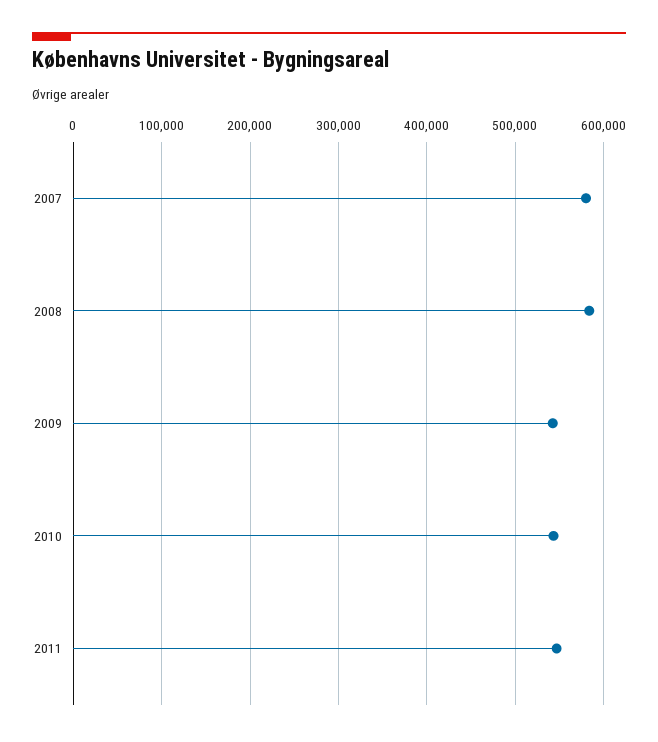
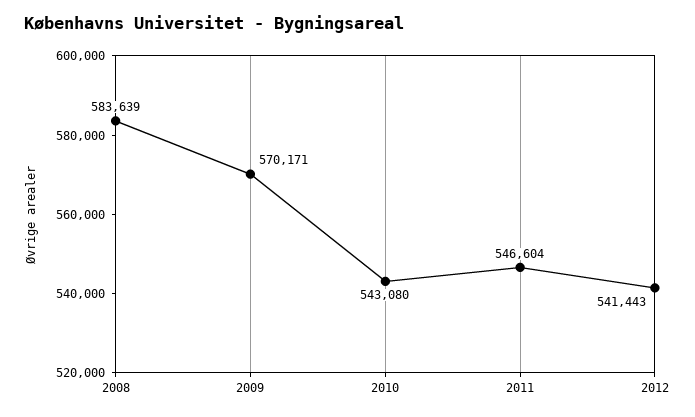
2007: 580000 -> none
2009: 540000 -> 570171
2012: none -> 541443

